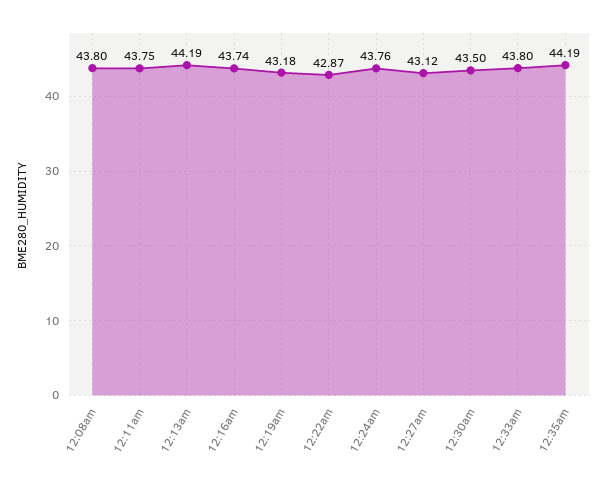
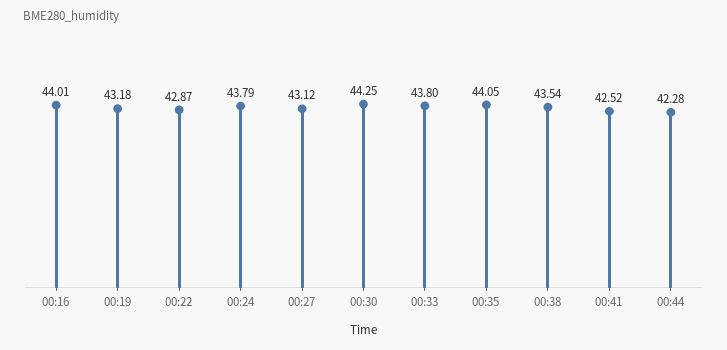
12:08am: 43.8 -> none
12:11am: 43.75 -> none
12:13am: 44.19 -> none
12:16am: 43.74 -> 44.01
12:24am: 43.76 -> 43.79
12:30am: 43.5 -> 44.25
12:35am: 44.19 -> 44.05
00:38: none -> 43.54
00:41: none -> 42.52
00:44: none -> 42.28

